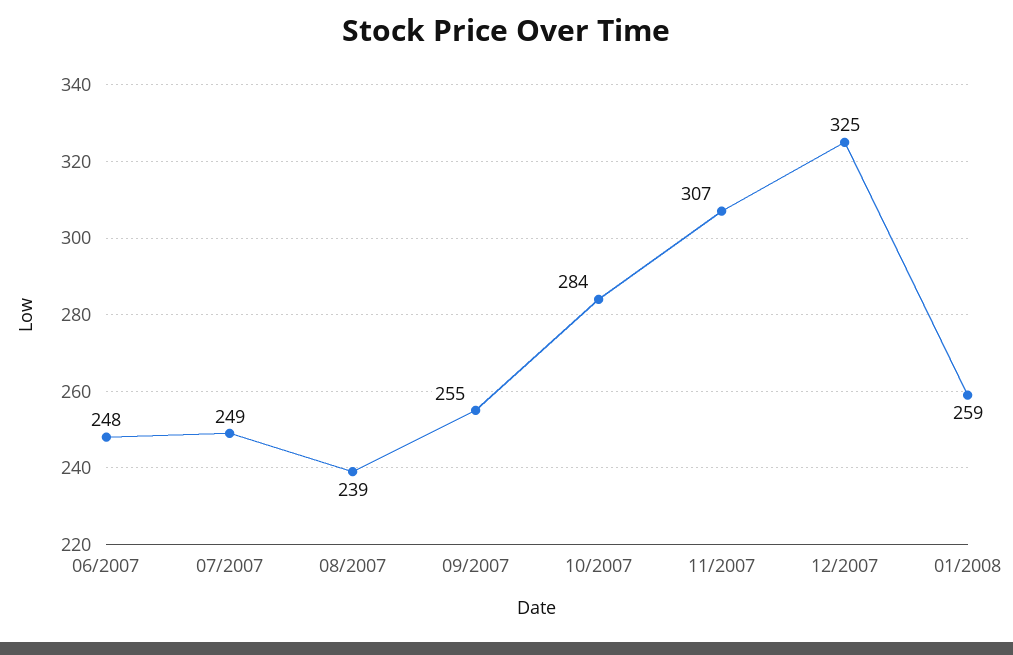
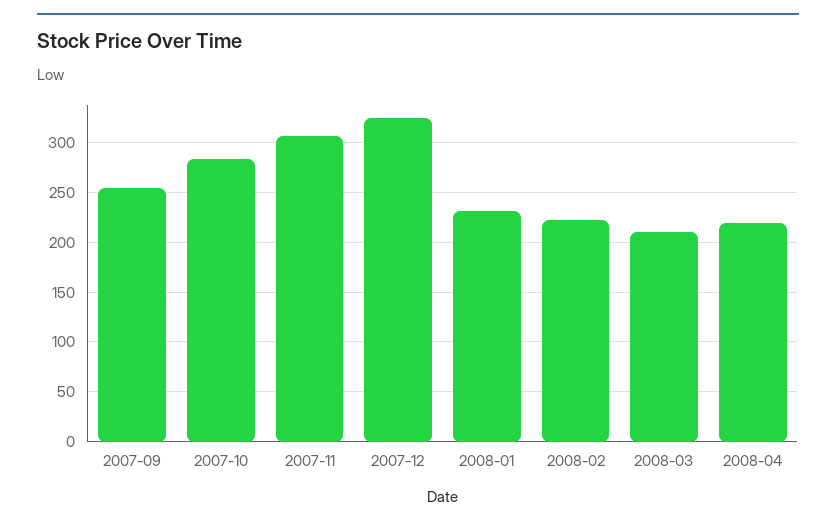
06/2007: 248 -> none
07/2007: 249 -> none
08/2007: 239 -> none
01/2008: 259 -> 230
2008-02: none -> 220
2008-03: none -> 210
2008-04: none -> 220

